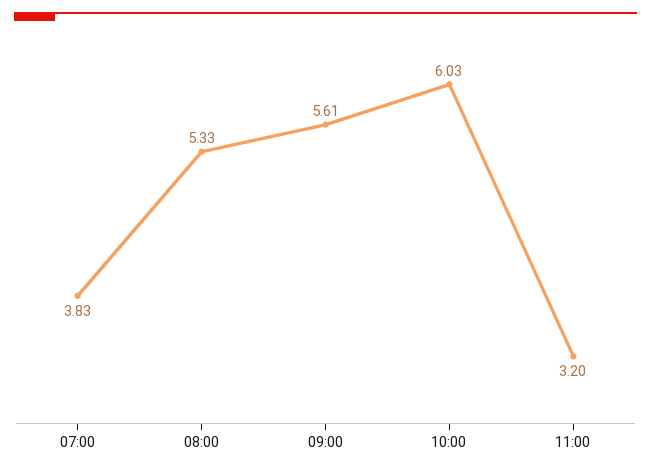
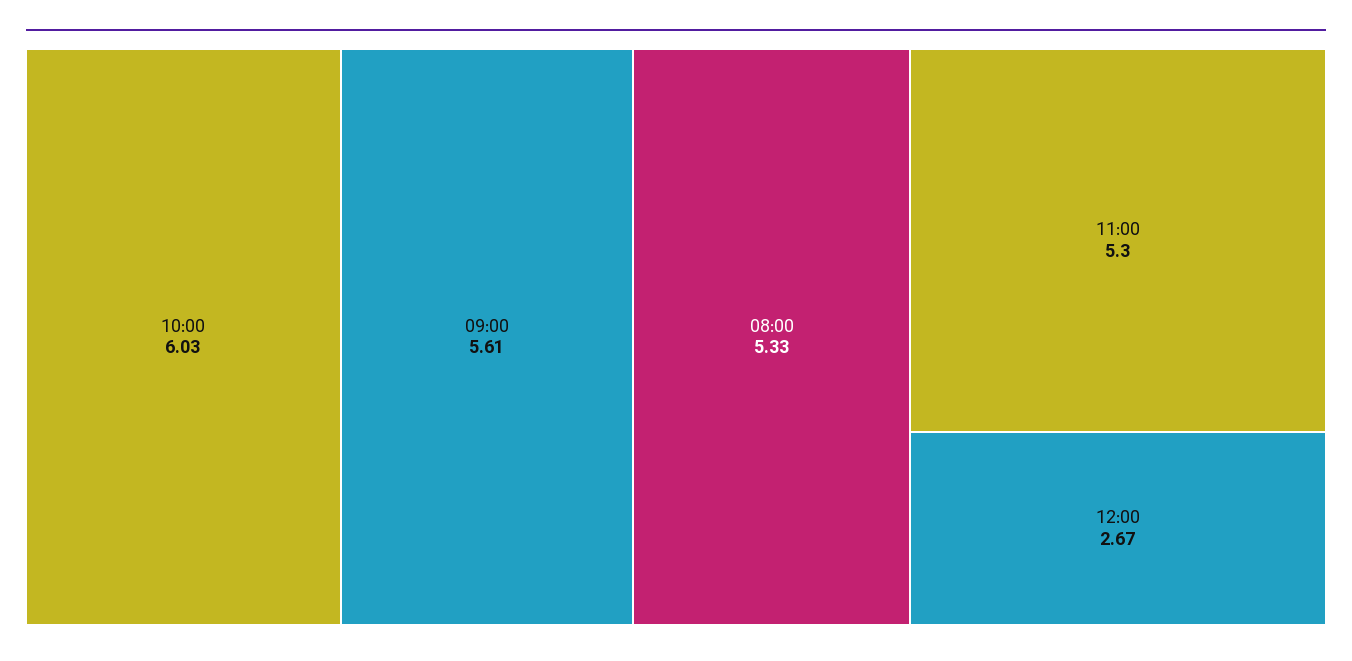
07:00: 3.83 -> none
11:00: 3.2 -> 5.3
12:00: none -> 2.67

